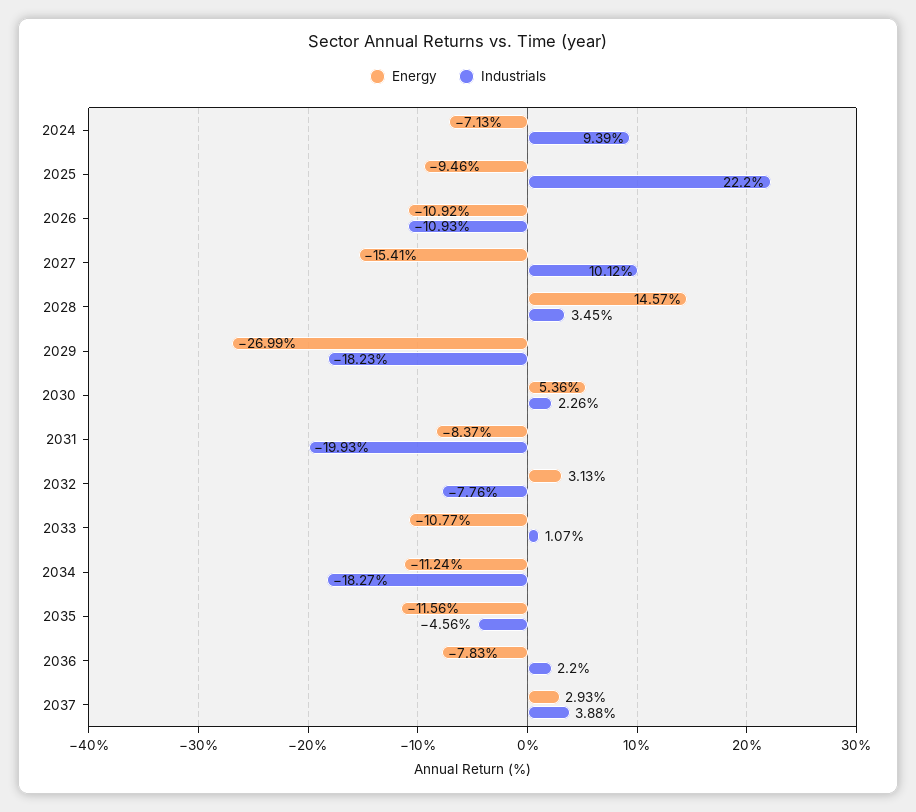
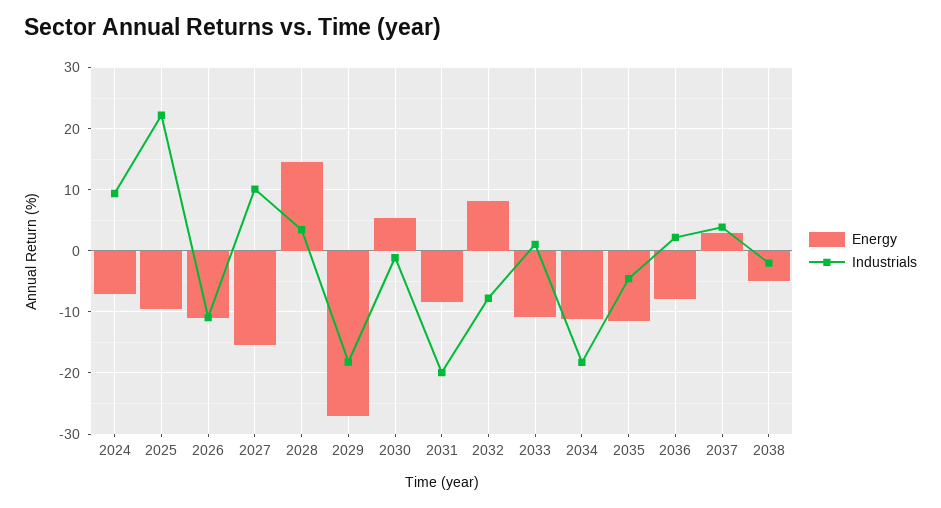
Industrials, 2030: 2.26 -> -1
Energy, 2032: 3.13 -> 8
Energy, 2038: none -> -5
Industrials, 2038: none -> -2

